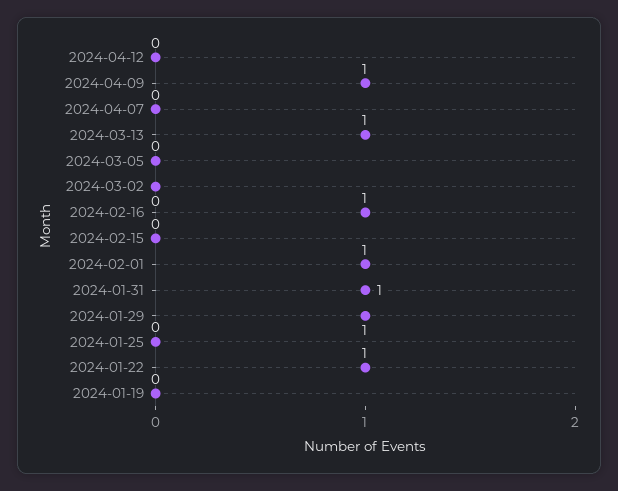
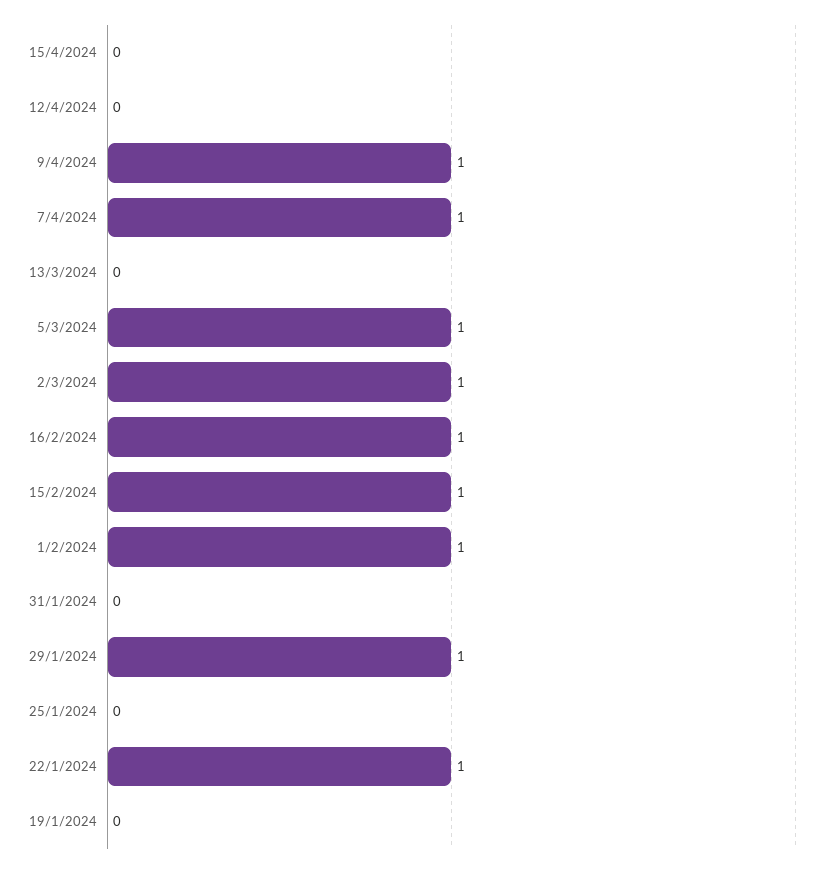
2024-04-07: 0 -> 1
2024-03-13: 1 -> 0
2024-03-05: 0 -> 1
2024-03-02: 0 -> 1
2024-02-15: 0 -> 1
2024-01-31: 1 -> 0
15/4/2024: none -> 0

